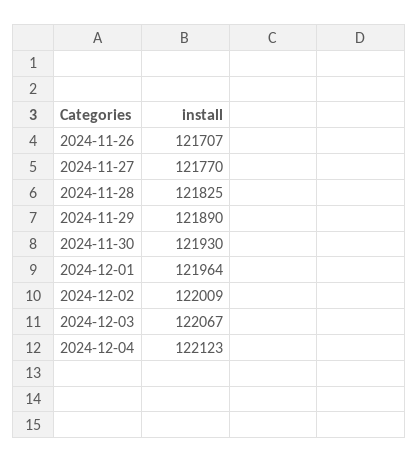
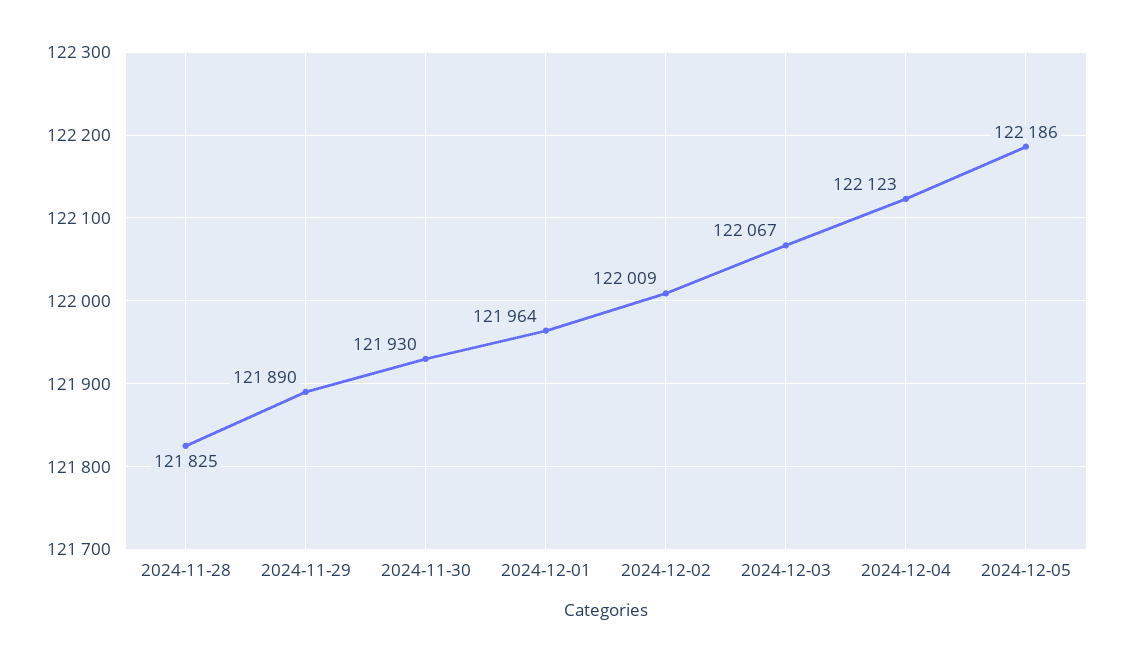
2024-11-26: 121707 -> none
2024-11-27: 121770 -> none
2024-12-05: none -> 122186

